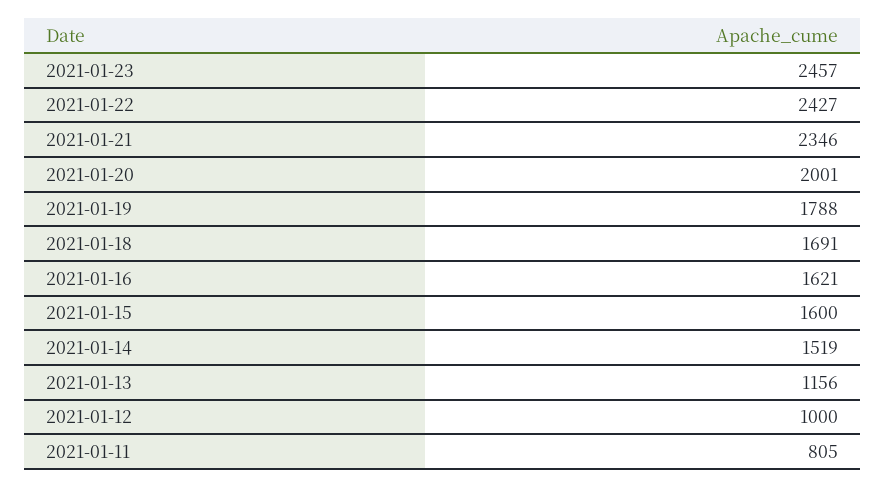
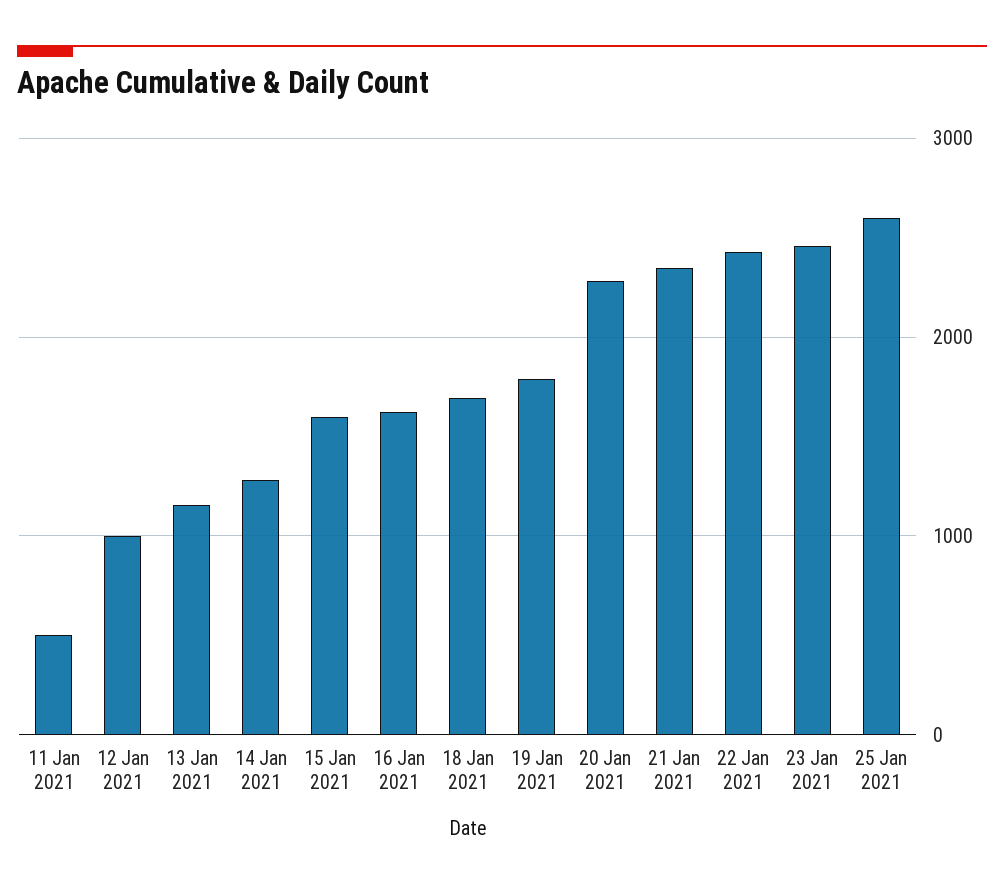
2021-01-20: 2001 -> 2300
2021-01-14: 1519 -> 1300
2021-01-11: 805 -> 500
25 Jan 2021: none -> 2600

